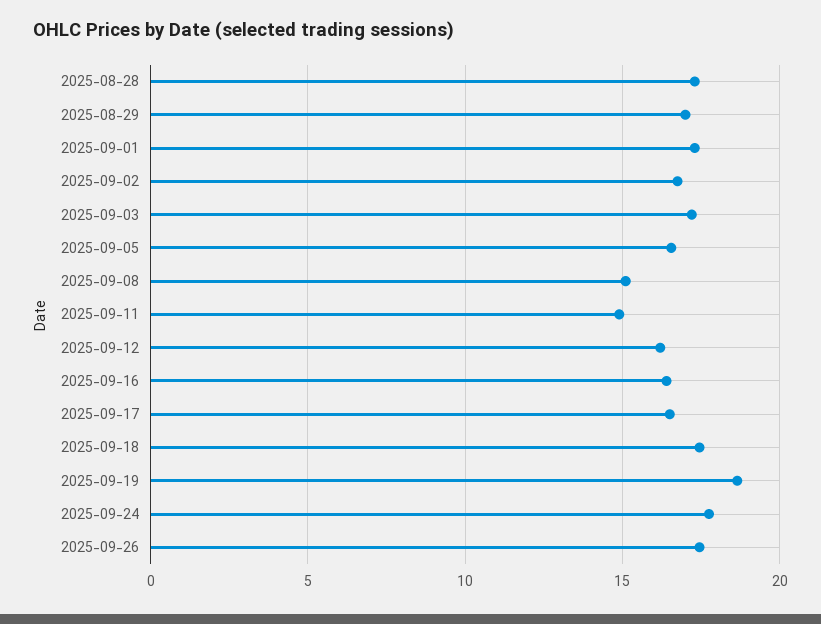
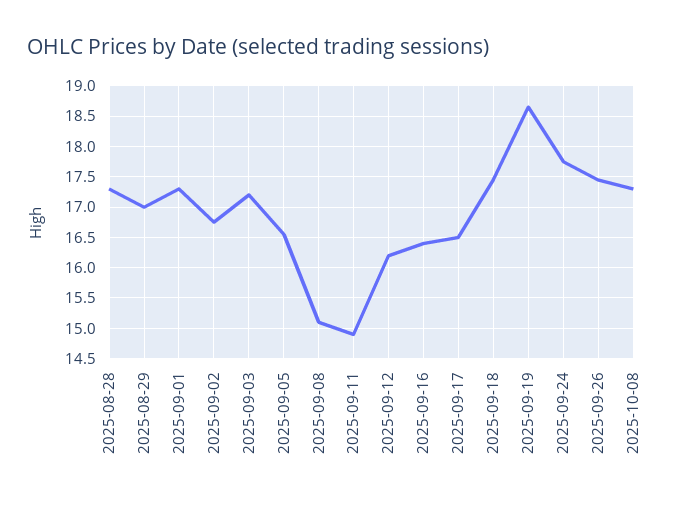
2025-10-08: none -> 17.3

